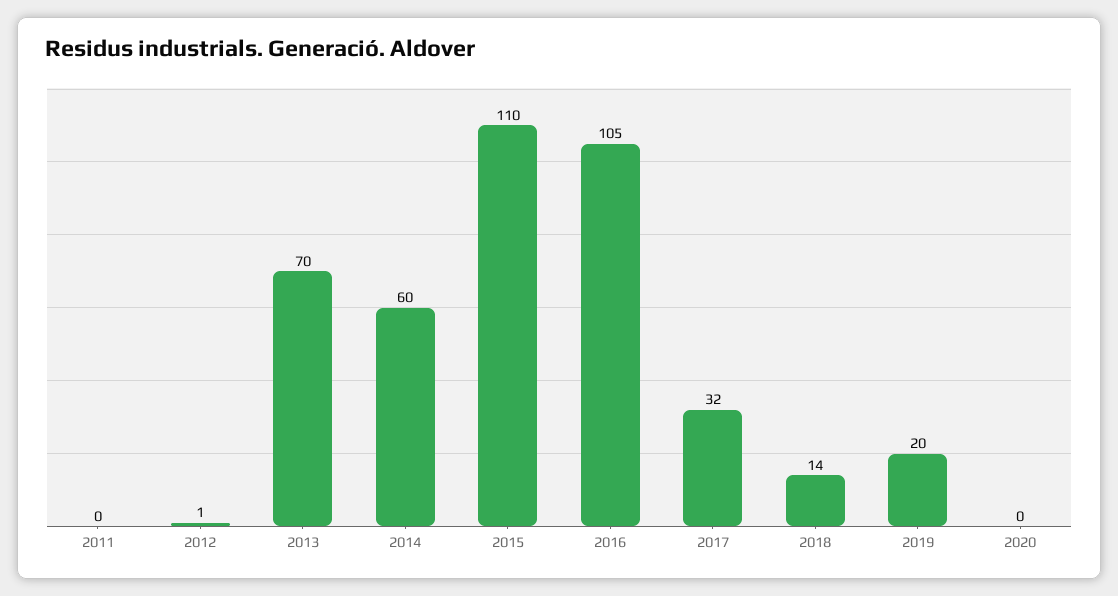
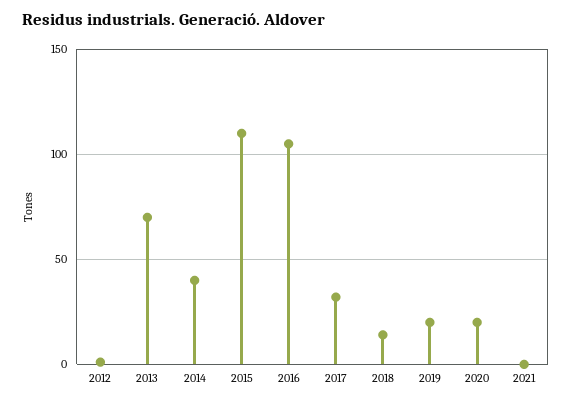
2011: 0 -> none
2014: 60 -> 40
2020: 0 -> 20
2021: none -> 0

